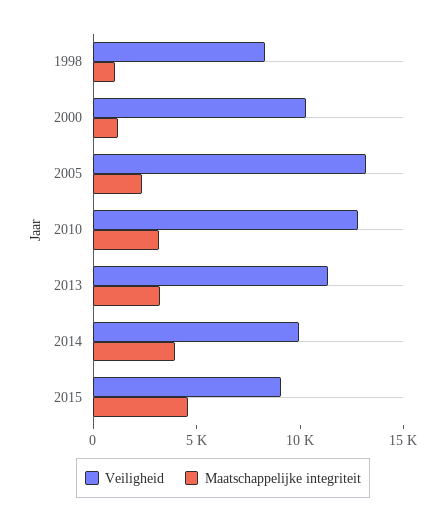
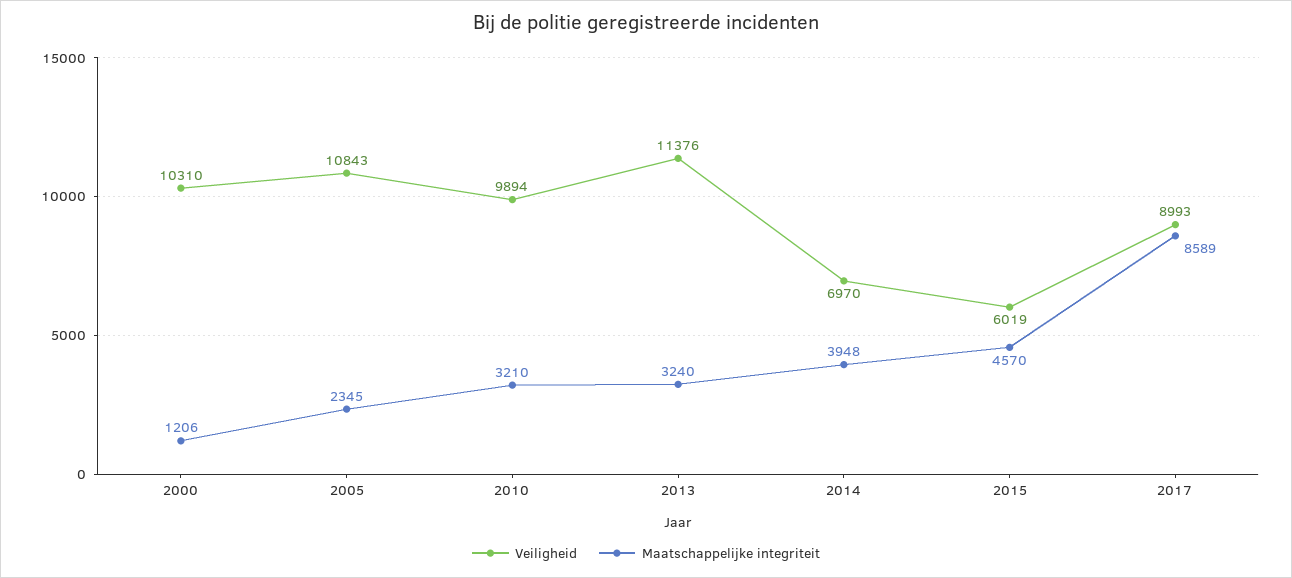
Veiligheid, 1998: 8000 -> none
Maatschappelijke integriteit, 1998: 1000 -> none
Veiligheid, 2005: 13000 -> 10843
Veiligheid, 2010: 13000 -> 9894
Veiligheid, 2014: 10000 -> 6970
Veiligheid, 2015: 9000 -> 6019
Veiligheid, 2017: none -> 8993
Maatschappelijke integriteit, 2017: none -> 8589

